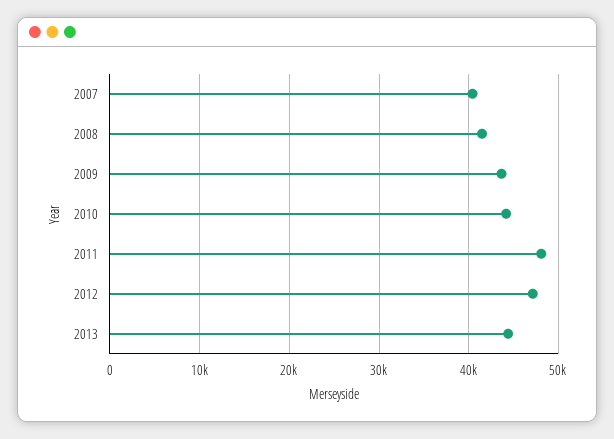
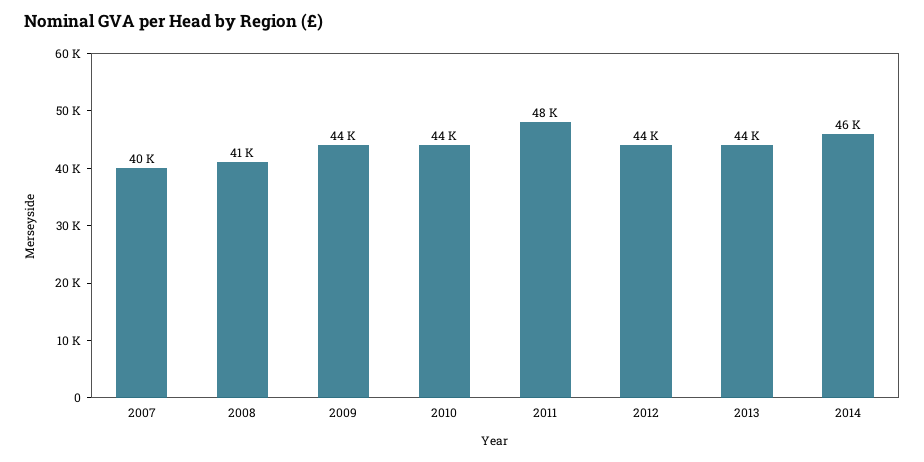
2012: 47000 -> 44000
2014: none -> 46000

